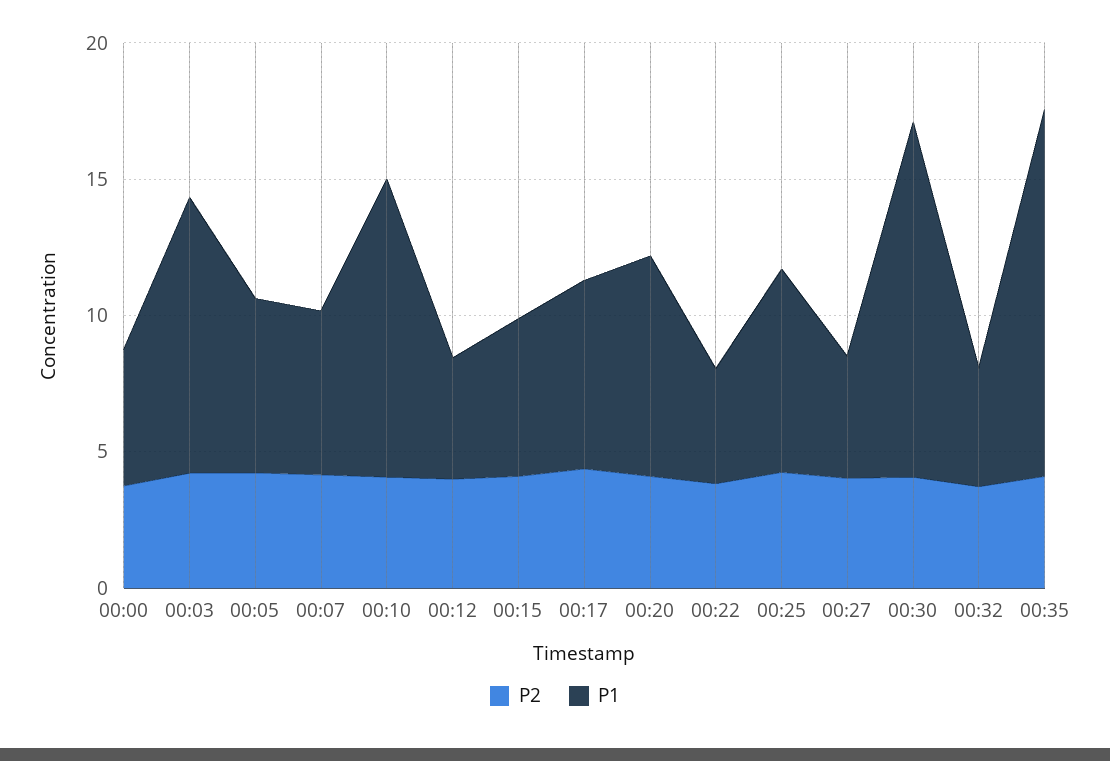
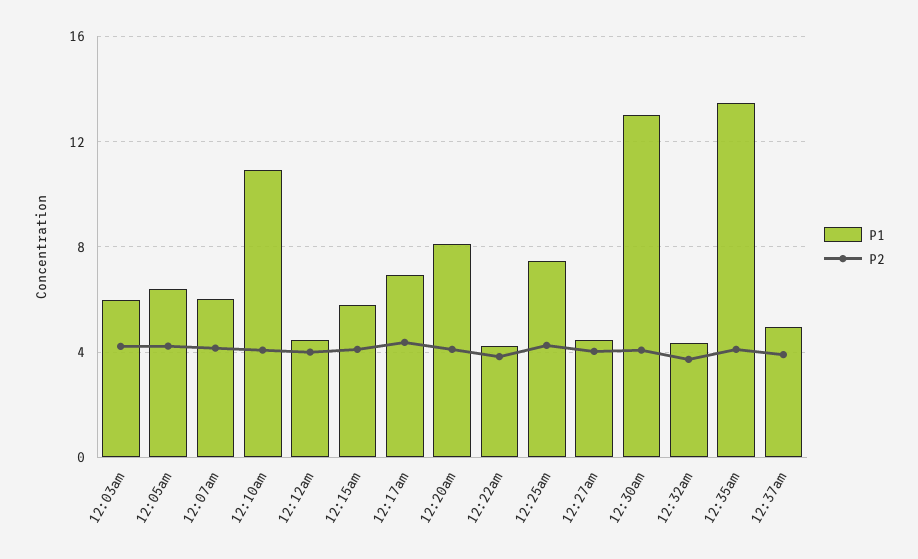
P2, 00:00: 4 -> none
P1, 00:00: 5 -> none
P1, 00:03: 10 -> 6
P1, 12:37am: none -> 5
P2, 12:37am: none -> 4

